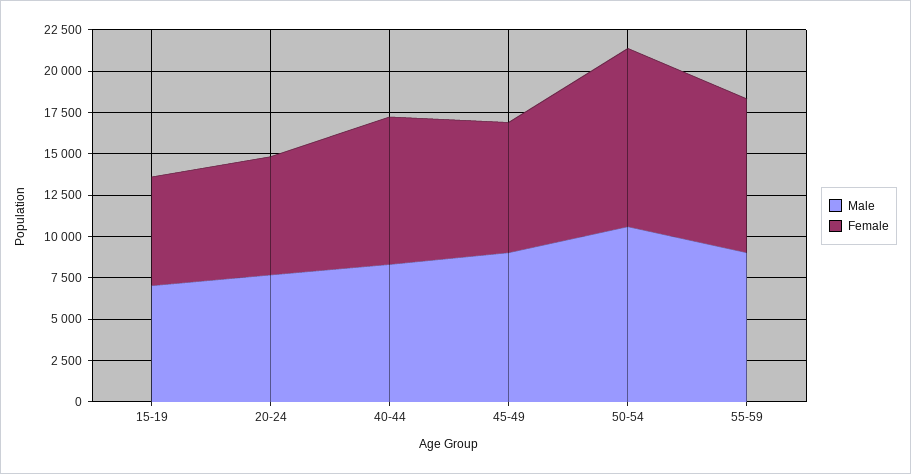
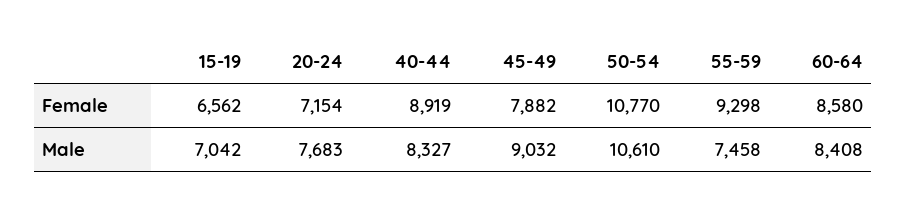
Male, 55-59: 9000 -> 7458
Female, 60-64: none -> 8580
Male, 60-64: none -> 8408

